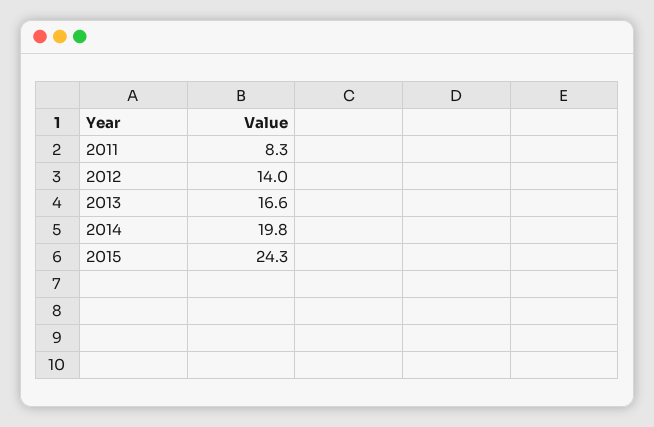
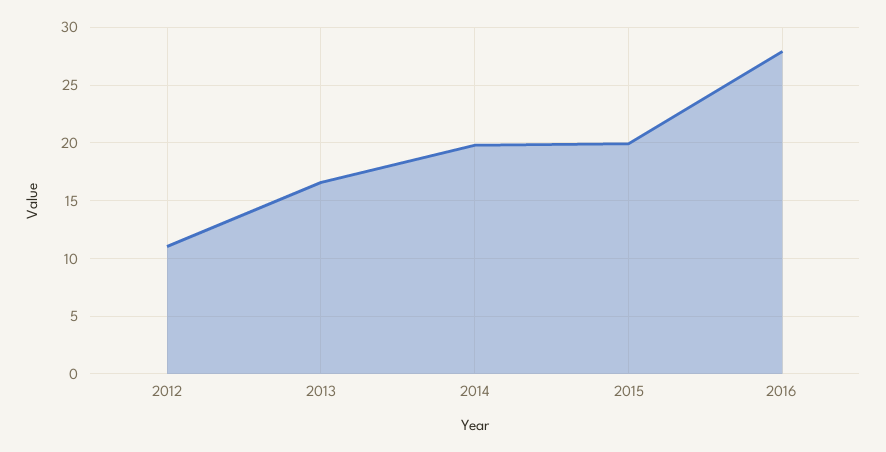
2011: 8.3 -> none
2012: 14 -> 11
2015: 24.3 -> 20
2016: none -> 28

